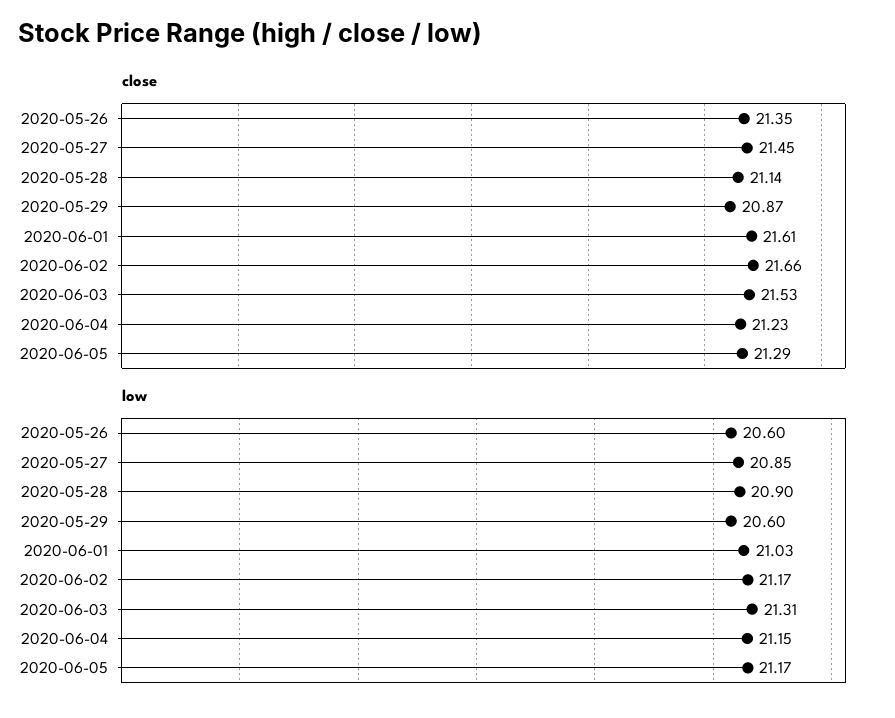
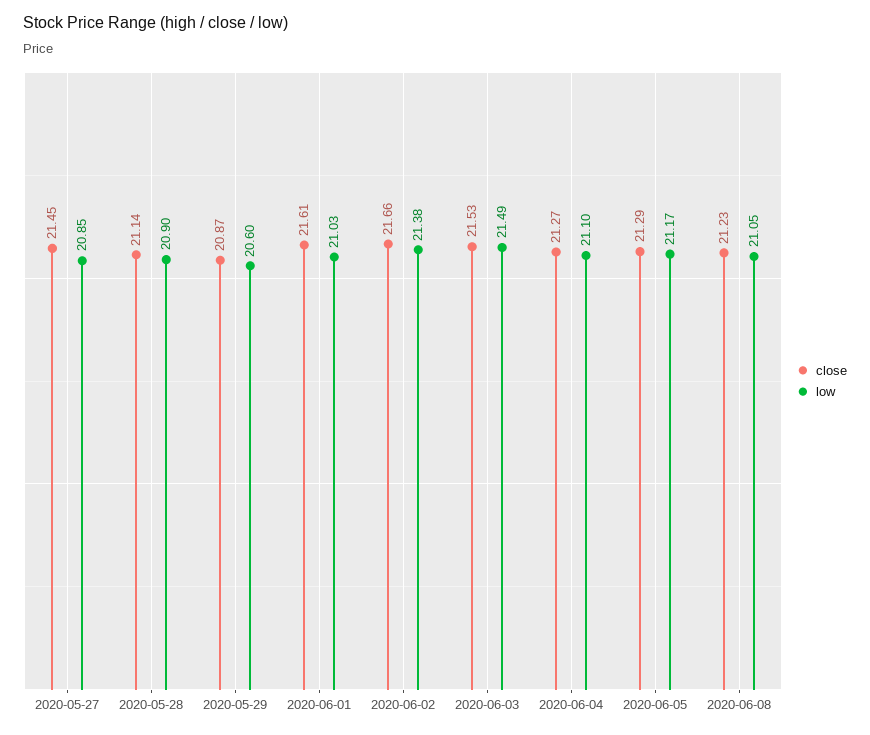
close, 2020-05-26: 21.35 -> none
close, 2020-06-04: 21.23 -> 21.27
low, 2020-05-26: 20.6 -> none
low, 2020-06-02: 21.17 -> 21.38
low, 2020-06-03: 21.31 -> 21.49
low, 2020-06-04: 21.15 -> 21.1
close, 2020-06-08: none -> 21.23
low, 2020-06-08: none -> 21.05

